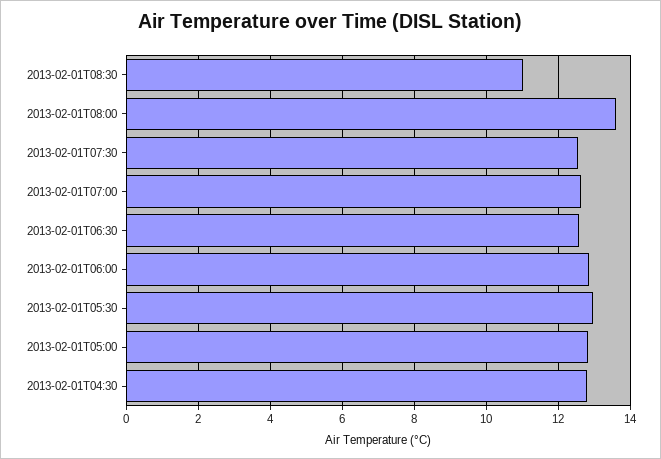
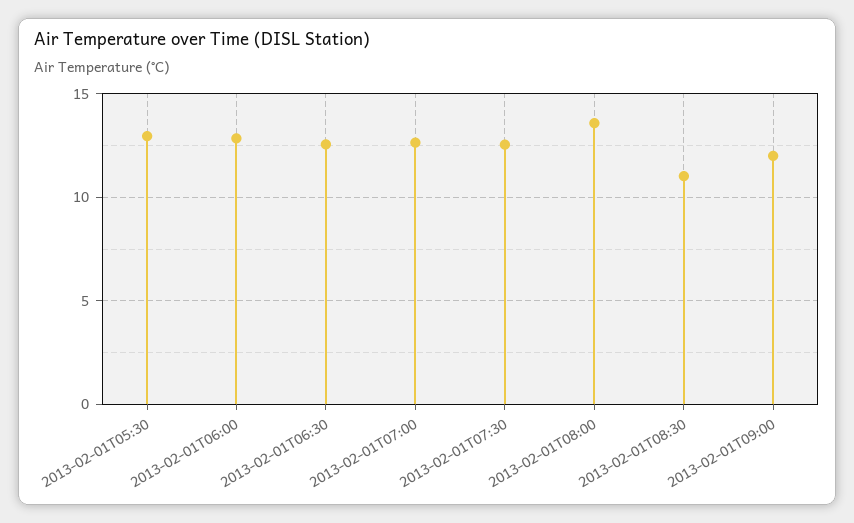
2013-02-01T05:00: 12.8 -> none
2013-02-01T04:30: 12.8 -> none
2013-02-01T09:00: none -> 12

